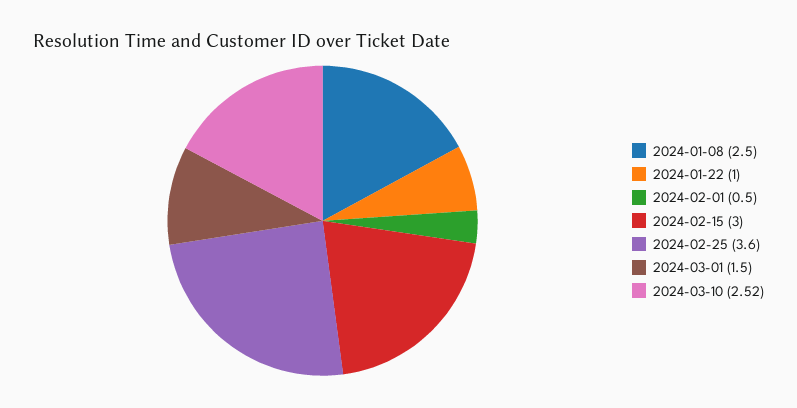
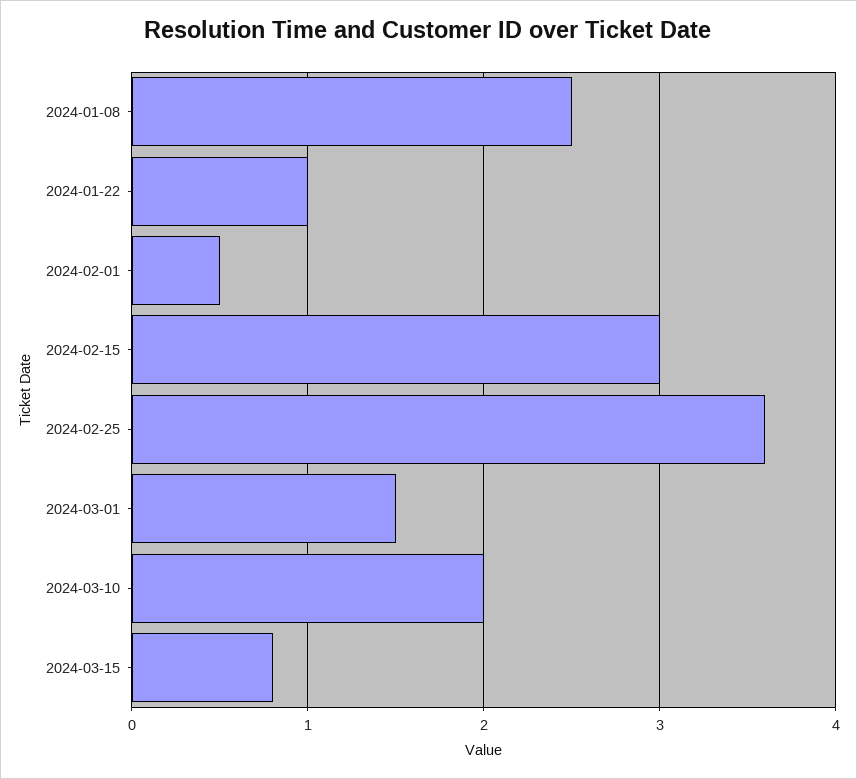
2024-03-10: 2.52 -> 2
2024-03-15: none -> 0.8

